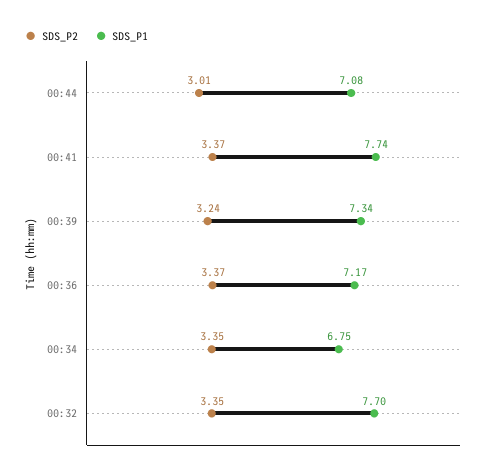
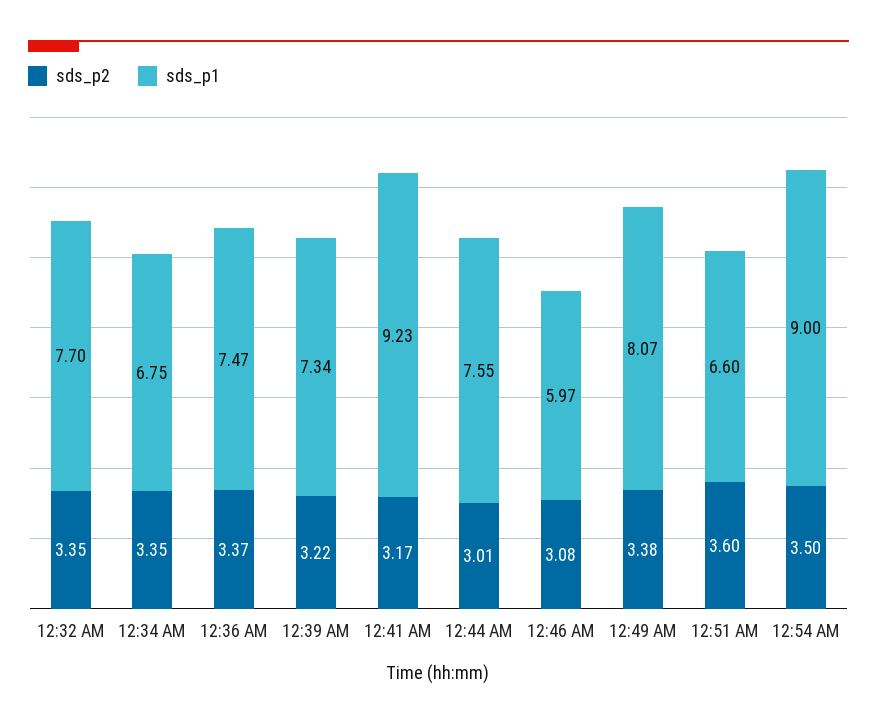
SDS_P1, 00:44: 7.08 -> 7.55
SDS_P2, 00:41: 3.37 -> 3.17
SDS_P1, 00:41: 7.74 -> 9.23
SDS_P2, 00:39: 3.24 -> 3.22
SDS_P1, 00:36: 7.17 -> 7.47
SDS_P2, 12:46 AM: none -> 3.08
SDS_P1, 12:46 AM: none -> 5.97
SDS_P2, 12:49 AM: none -> 3.38
SDS_P1, 12:49 AM: none -> 8.07
SDS_P2, 12:51 AM: none -> 3.6
SDS_P1, 12:51 AM: none -> 6.6
SDS_P2, 12:54 AM: none -> 3.5
SDS_P1, 12:54 AM: none -> 9

